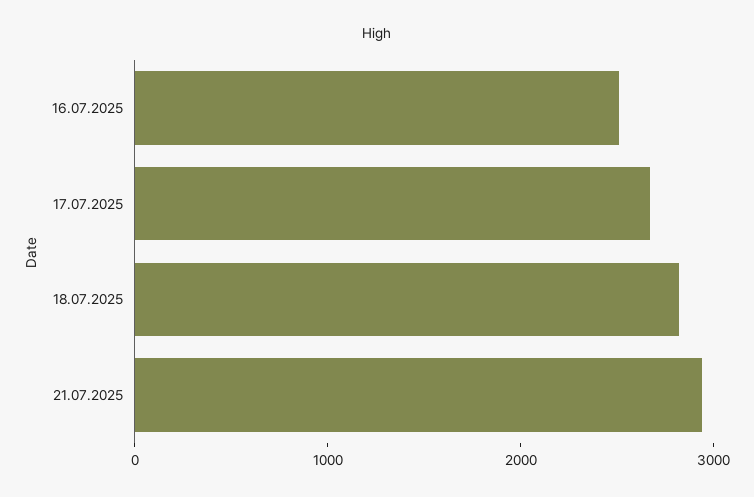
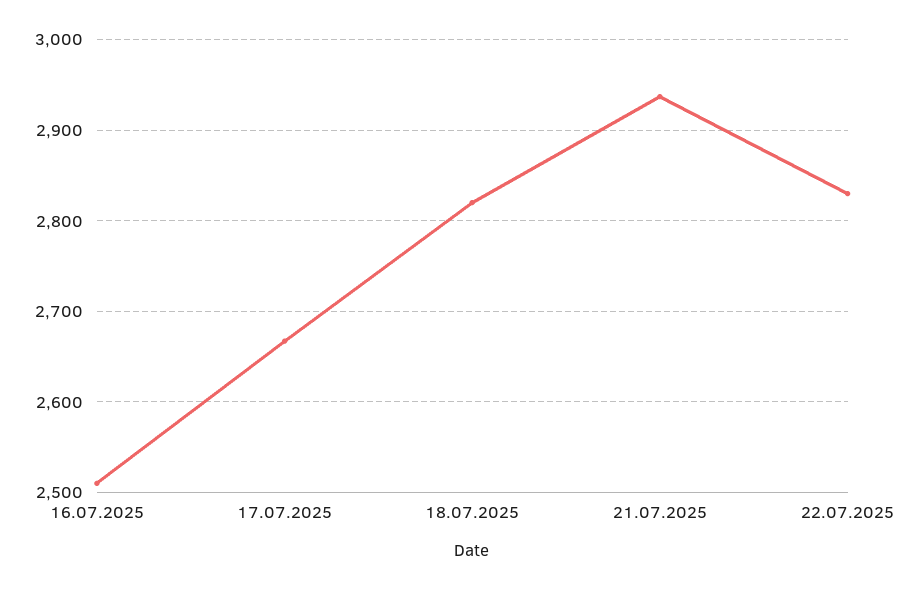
22.07.2025: none -> 2830

